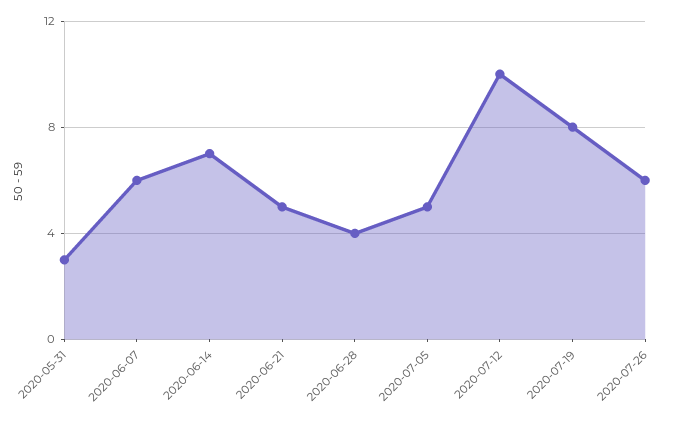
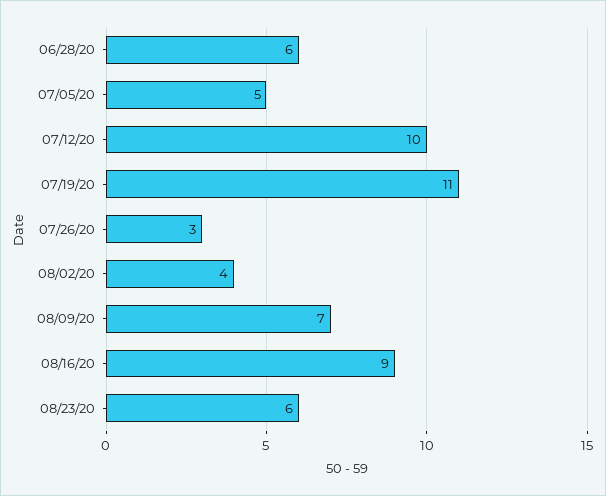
2020-05-31: 3 -> none
2020-06-07: 6 -> none
2020-06-14: 7 -> none
2020-06-21: 5 -> none
2020-06-28: 4 -> 6
2020-07-19: 8 -> 11
2020-07-26: 6 -> 3
08/02/20: none -> 4
08/09/20: none -> 7
08/16/20: none -> 9
08/23/20: none -> 6

